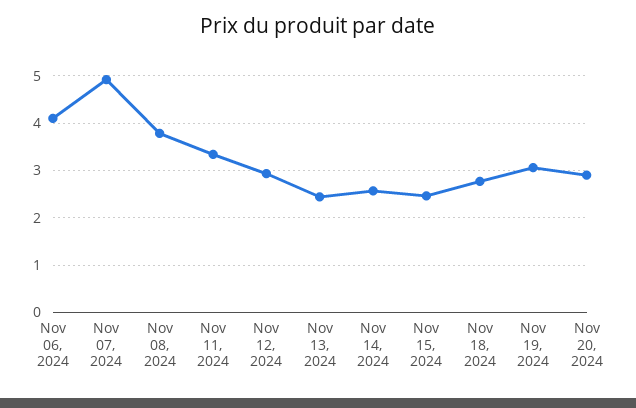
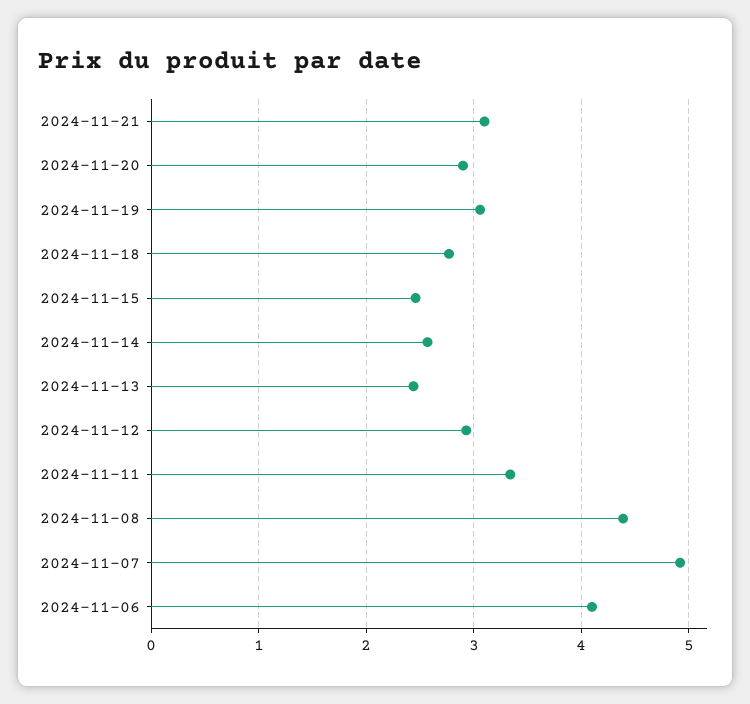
Nov 08, 2024: 3.8 -> 4.4
2024-11-21: none -> 3.1

